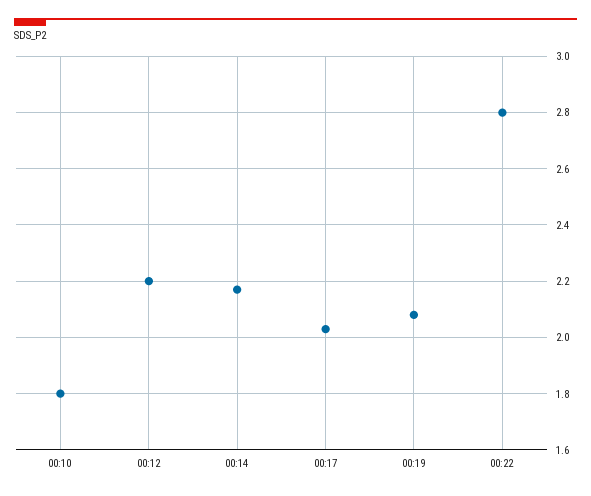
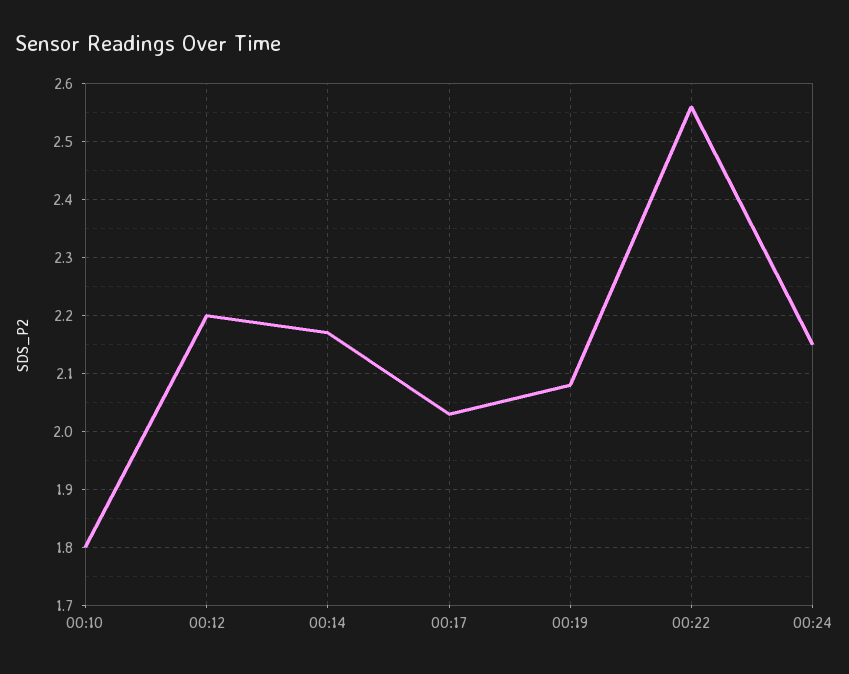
00:22: 2.8 -> 2.55
00:24: none -> 2.15

